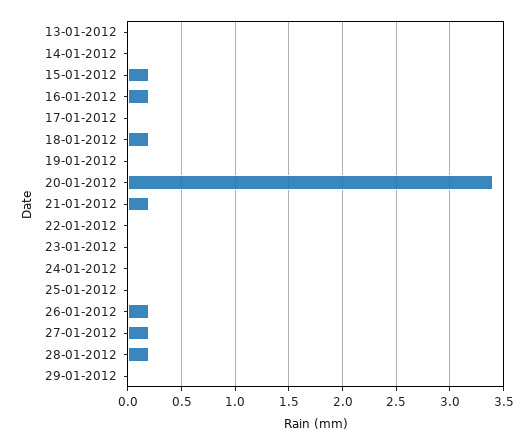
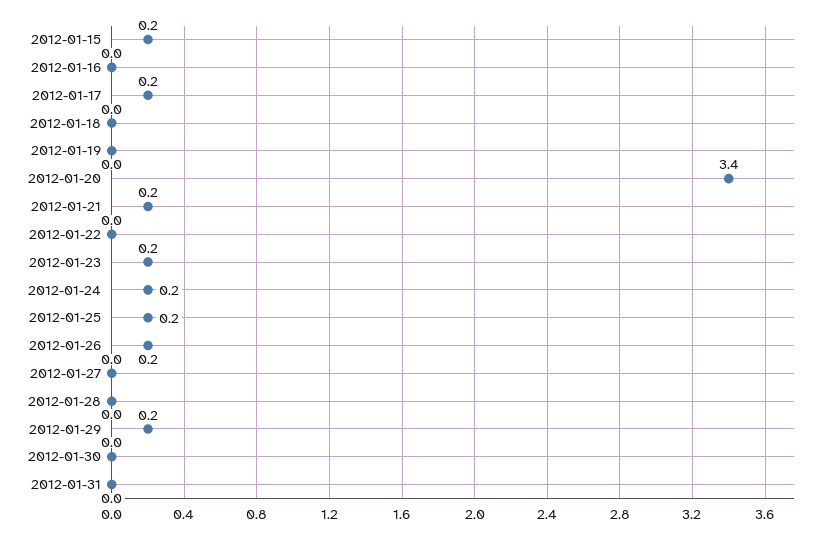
13-01-2012: 0 -> none
14-01-2012: 0 -> none
16-01-2012: 0.2 -> 0
17-01-2012: 0 -> 0.2
18-01-2012: 0.2 -> 0
23-01-2012: 0 -> 0.2
24-01-2012: 0 -> 0.2
25-01-2012: 0 -> 0.2
27-01-2012: 0.2 -> 0
28-01-2012: 0.2 -> 0
29-01-2012: 0 -> 0.2
2012-01-30: none -> 0
2012-01-31: none -> 0

